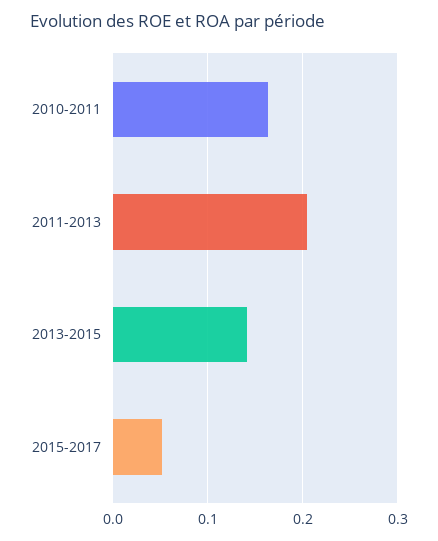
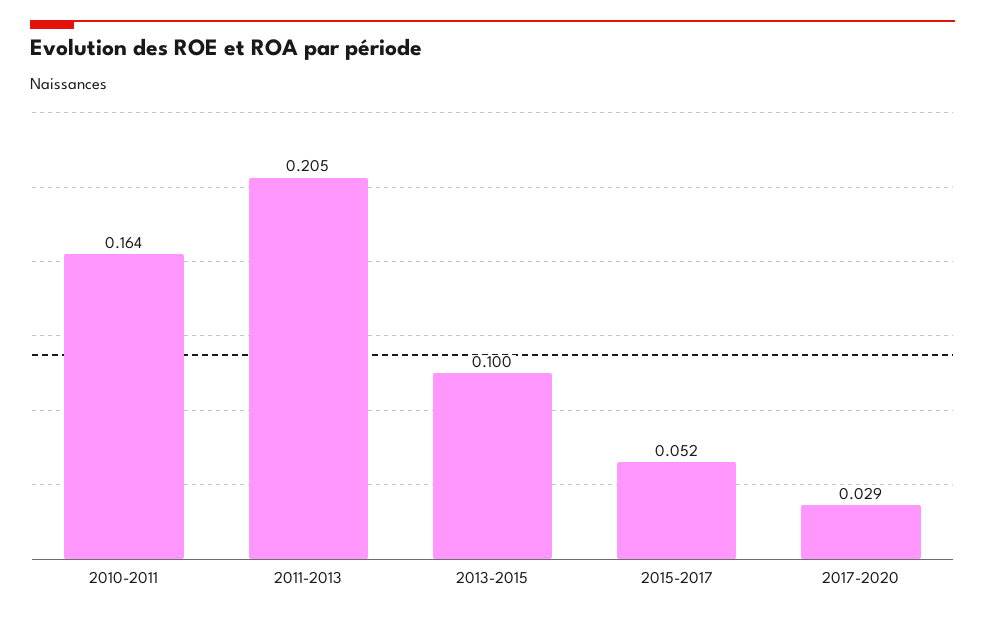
2013-2015: 0.14 -> 0.1
2017-2020: none -> 0.029

